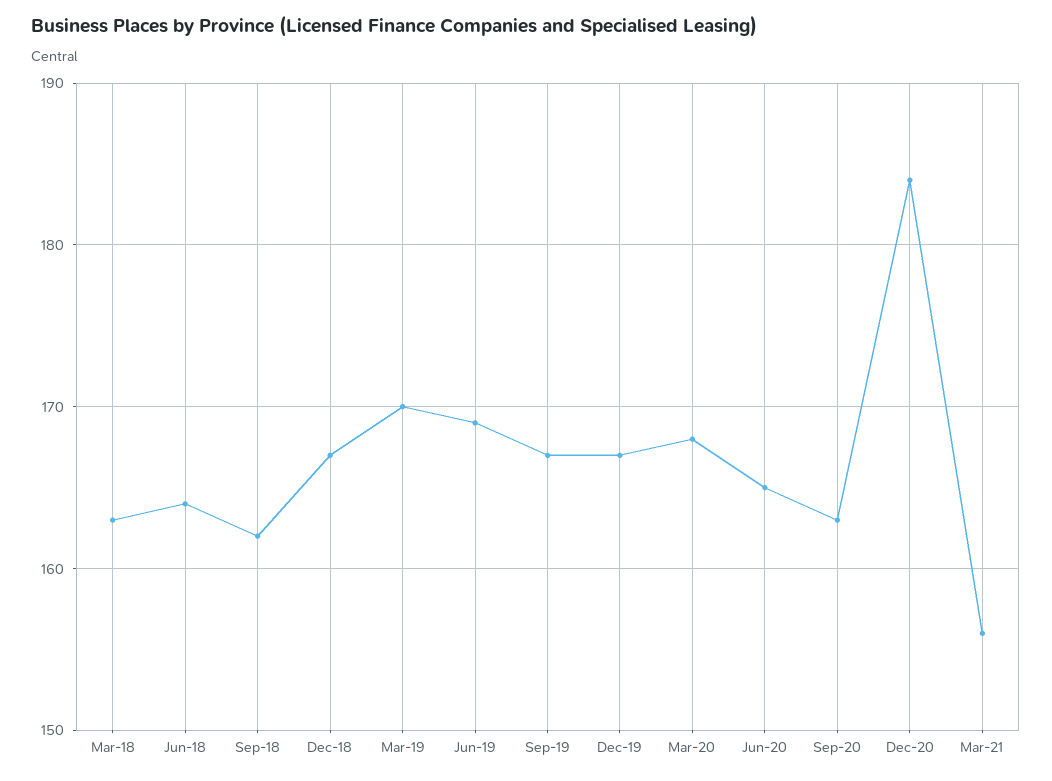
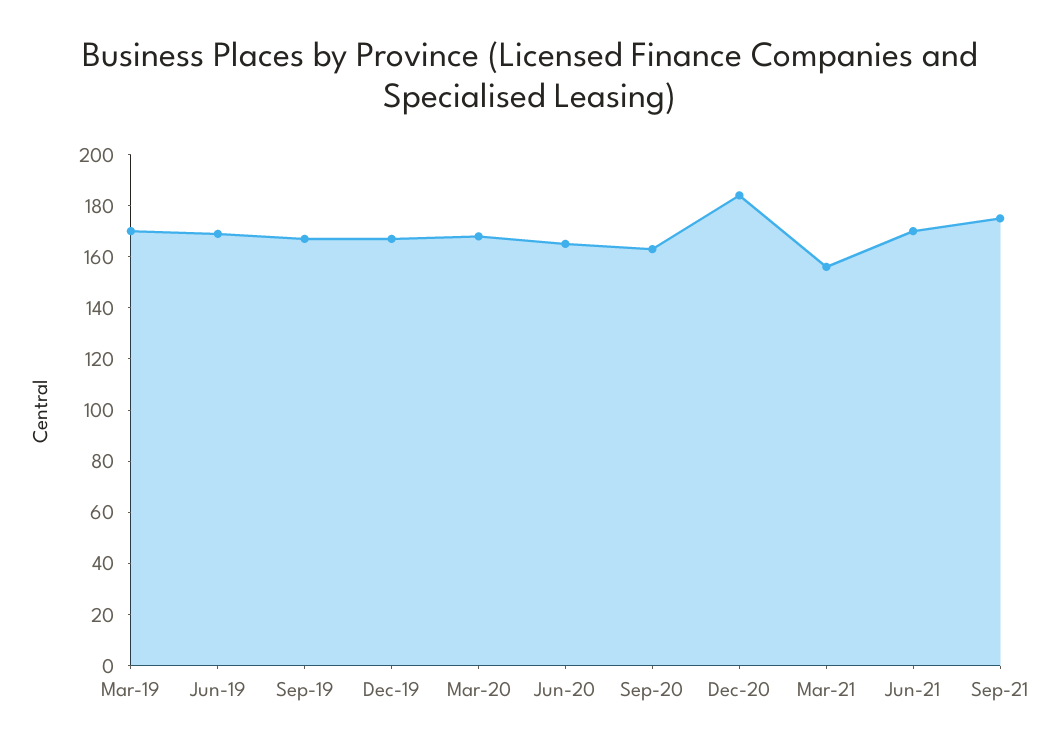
Mar-18: 163 -> none
Jun-18: 164 -> none
Sep-18: 162 -> none
Dec-18: 167 -> none
Jun-21: none -> 170
Sep-21: none -> 175

